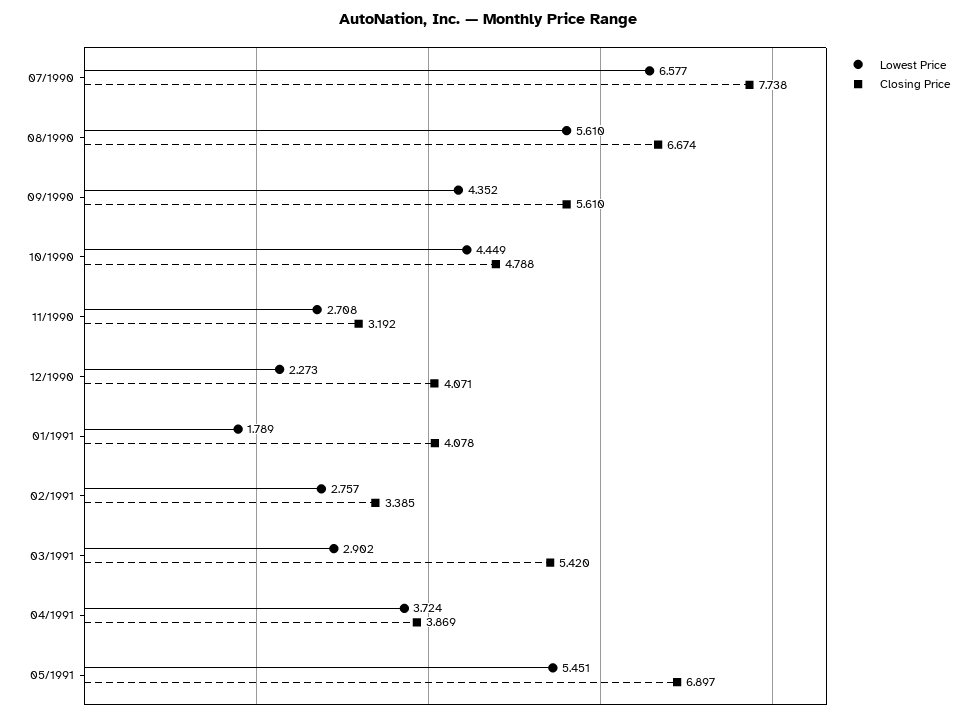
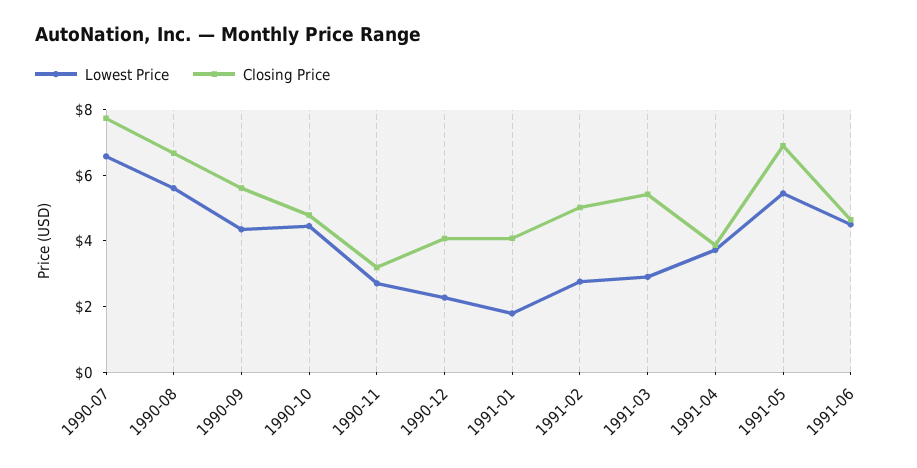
Closing Price, 02/1991: 3.385 -> 5
Lowest Price, 1991-06: none -> 4.5
Closing Price, 1991-06: none -> 4.5

